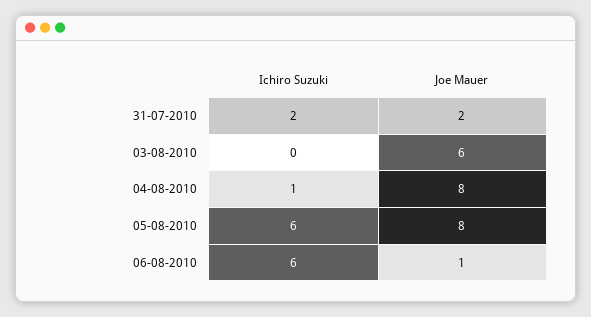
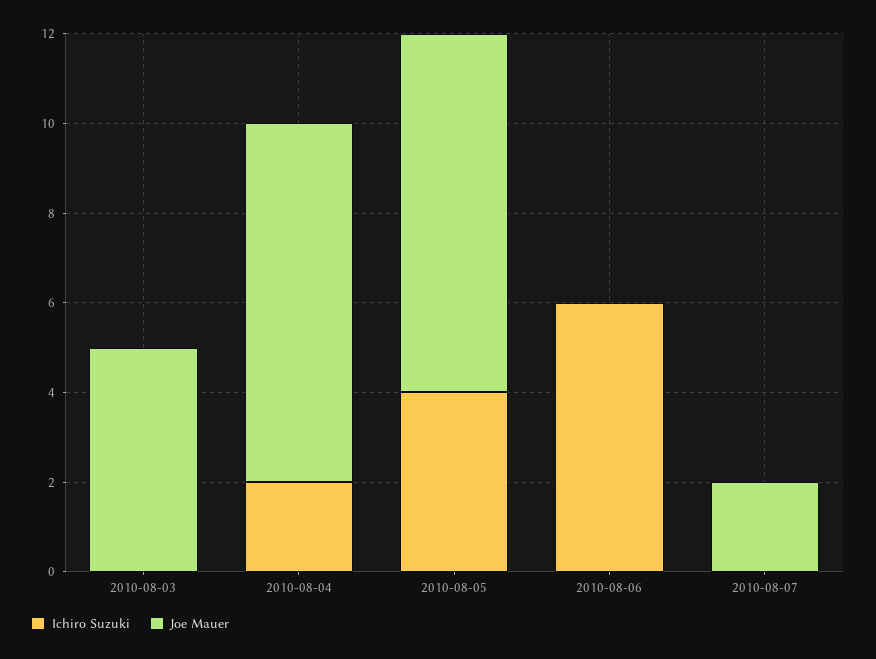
Ichiro Suzuki, 31-07-2010: 2 -> none
Joe Mauer, 31-07-2010: 2 -> none
Joe Mauer, 03-08-2010: 6 -> 5
Ichiro Suzuki, 04-08-2010: 1 -> 2
Ichiro Suzuki, 05-08-2010: 6 -> 4
Joe Mauer, 06-08-2010: 1 -> 0
Ichiro Suzuki, 2010-08-07: none -> 0
Joe Mauer, 2010-08-07: none -> 2

